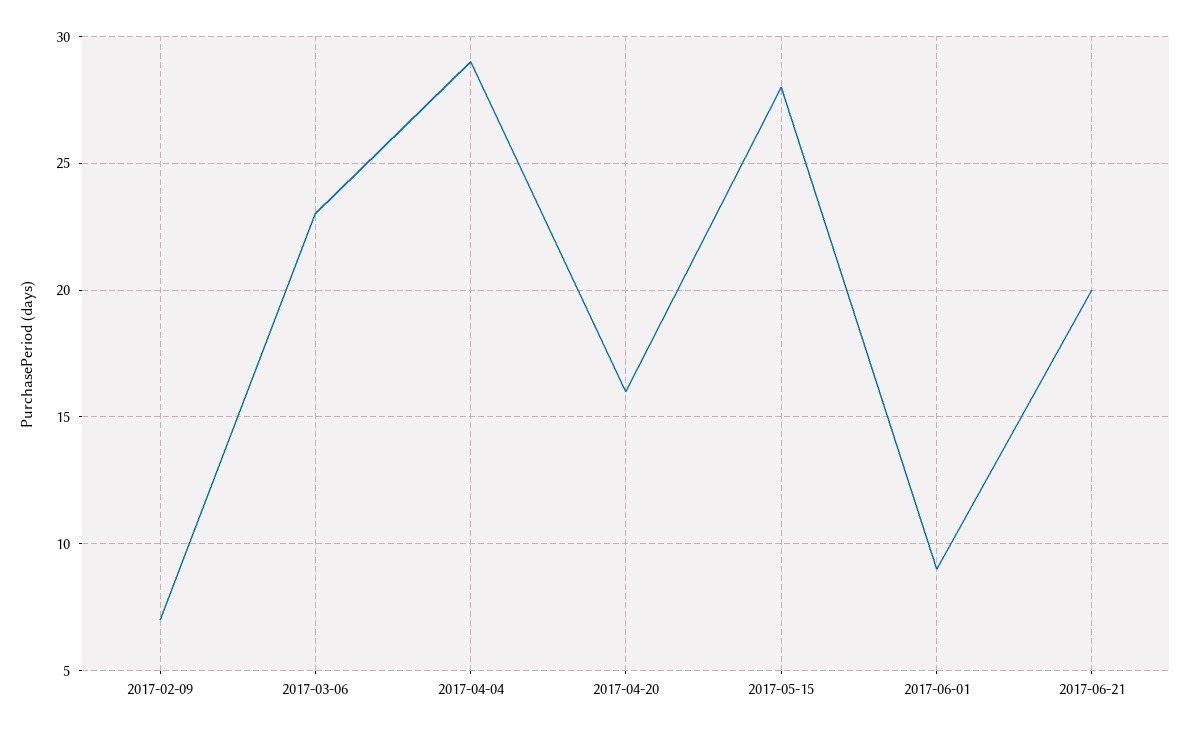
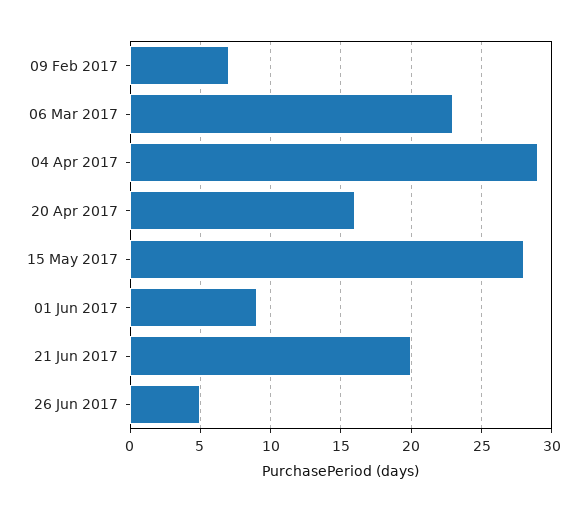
26 Jun 2017: none -> 5

